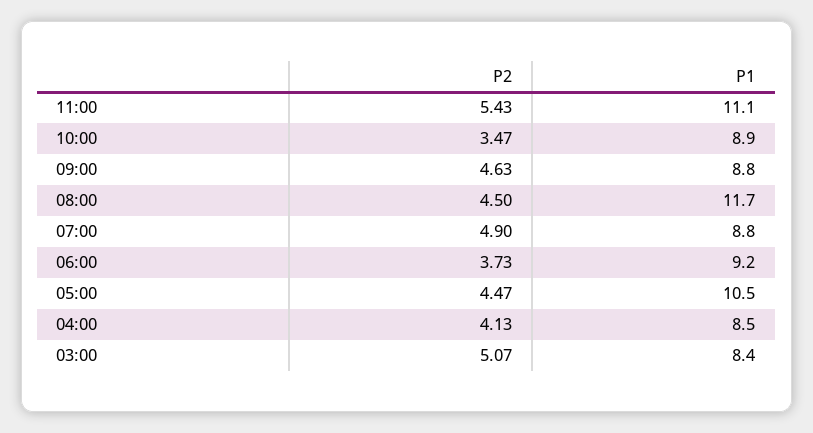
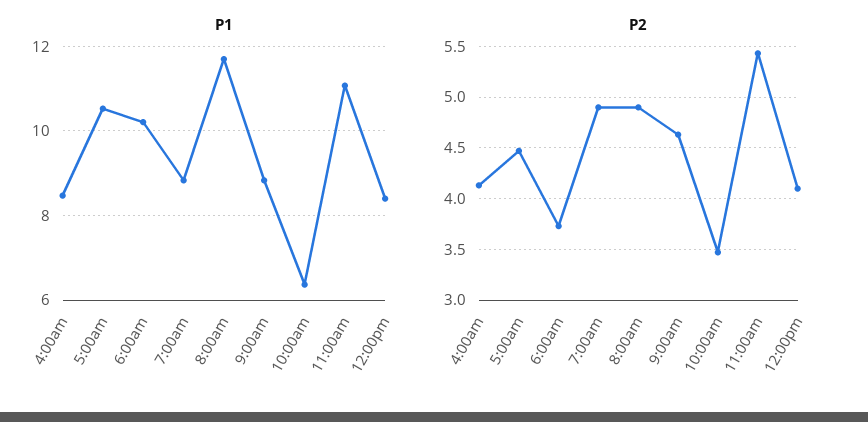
P1, 10:00: 8.9 -> 6.4
P2, 08:00: 4.5 -> 4.9
P1, 06:00: 9.2 -> 10.2
P2, 03:00: 5.07 -> none
P1, 03:00: 8.4 -> none
P1, 12:00pm: none -> 8.4
P2, 12:00pm: none -> 4.1

